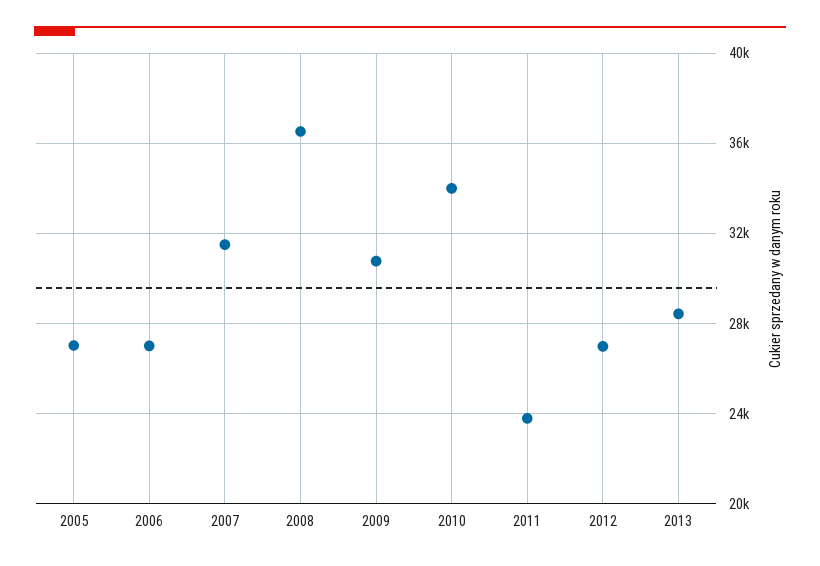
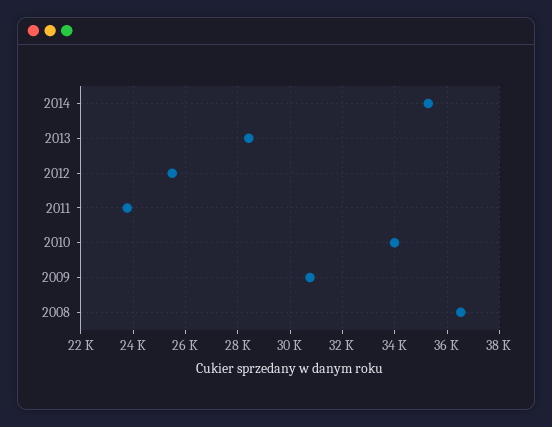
2005: 27000 -> none
2006: 27000 -> none
2007: 31500 -> none
2012: 27000 -> 25500
2014: none -> 35250

